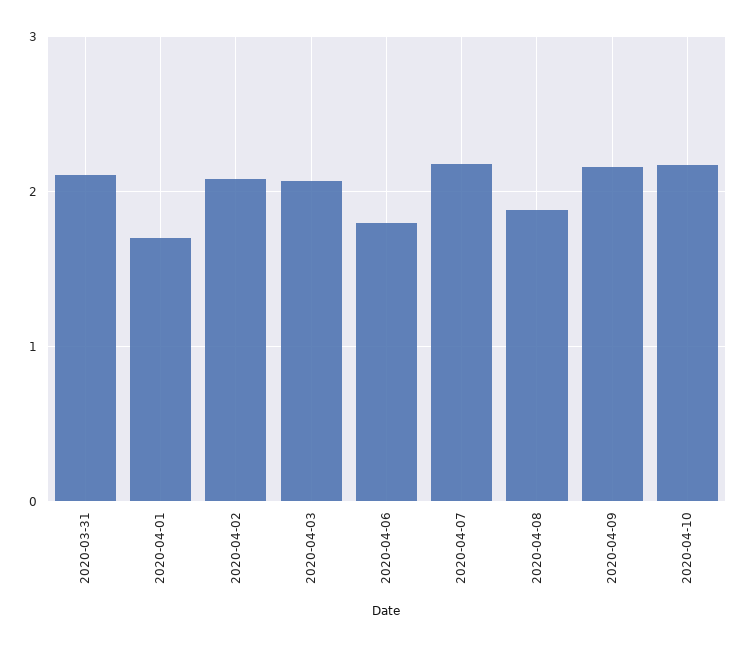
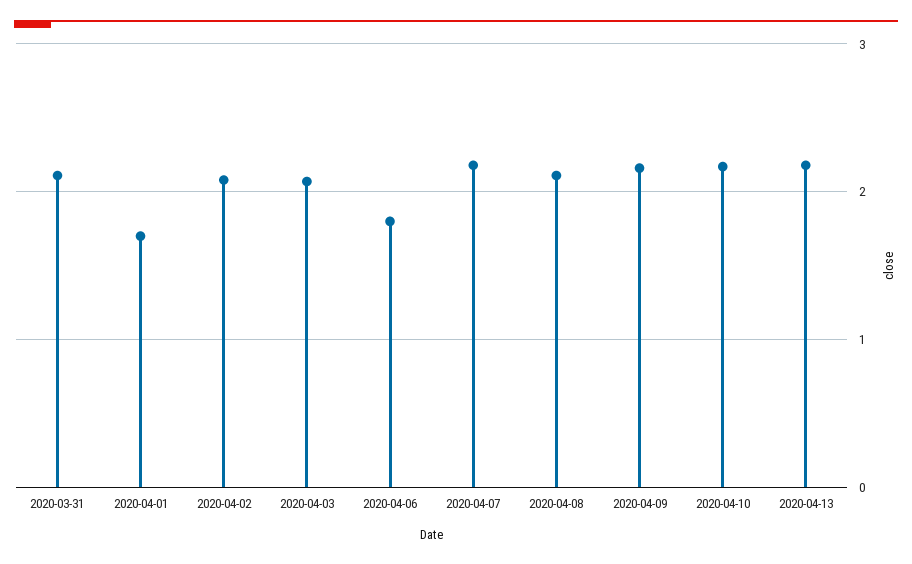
2020-04-08: 1.9 -> 2.1
2020-04-13: none -> 2.2

